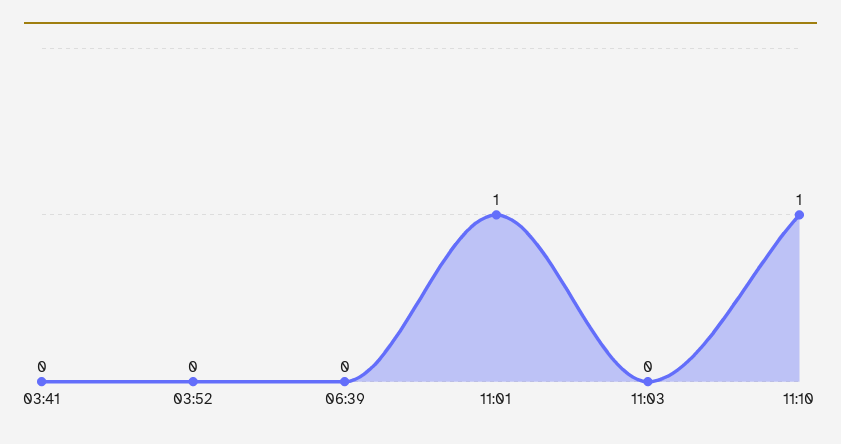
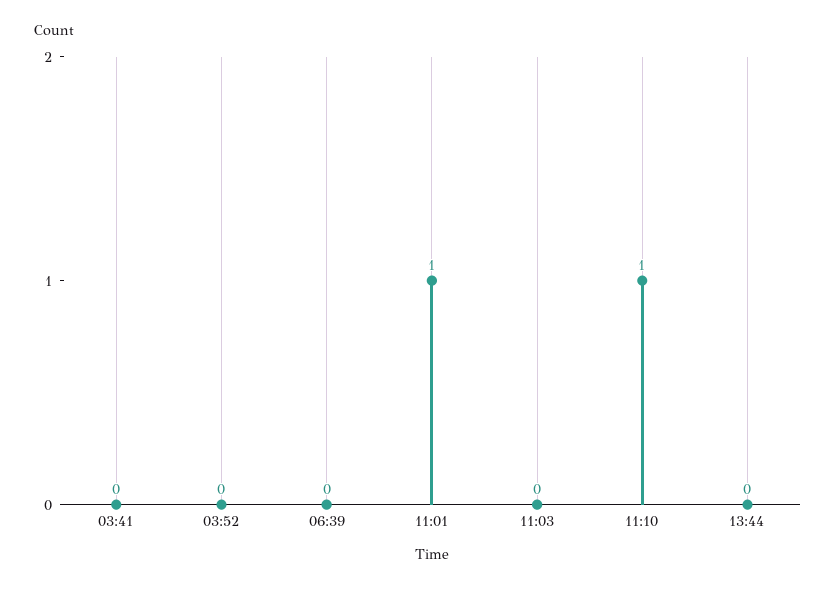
13:44: none -> 0

